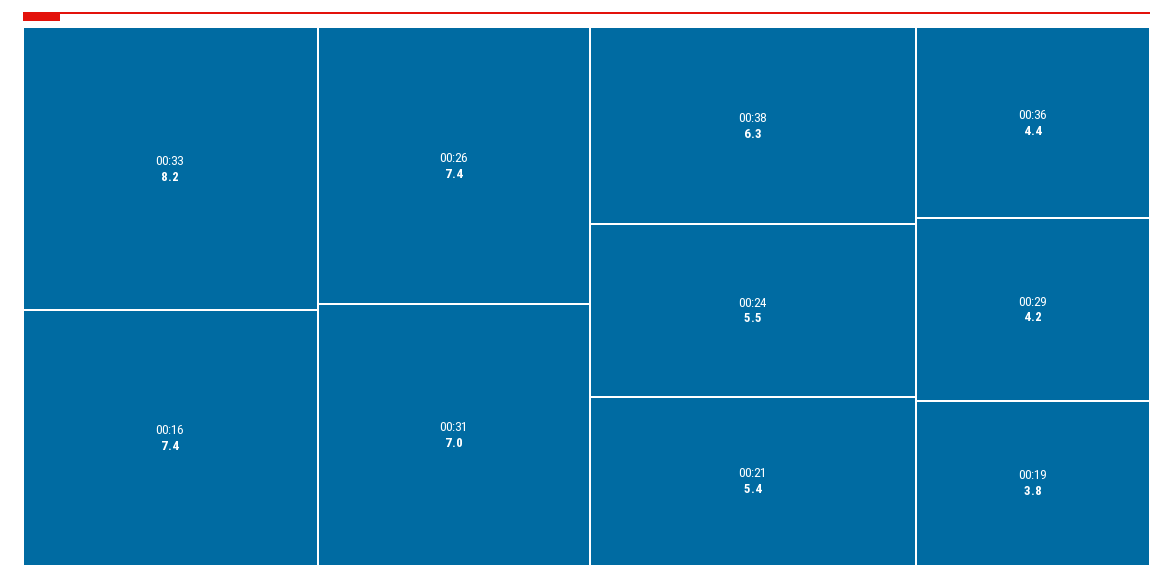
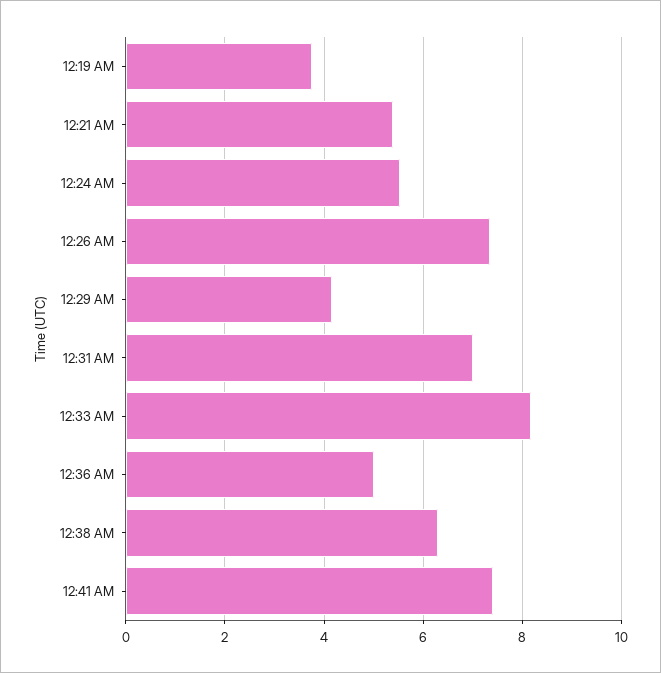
00:16: 7.4 -> none
00:36: 4.4 -> 5
12:41 AM: none -> 7.4

